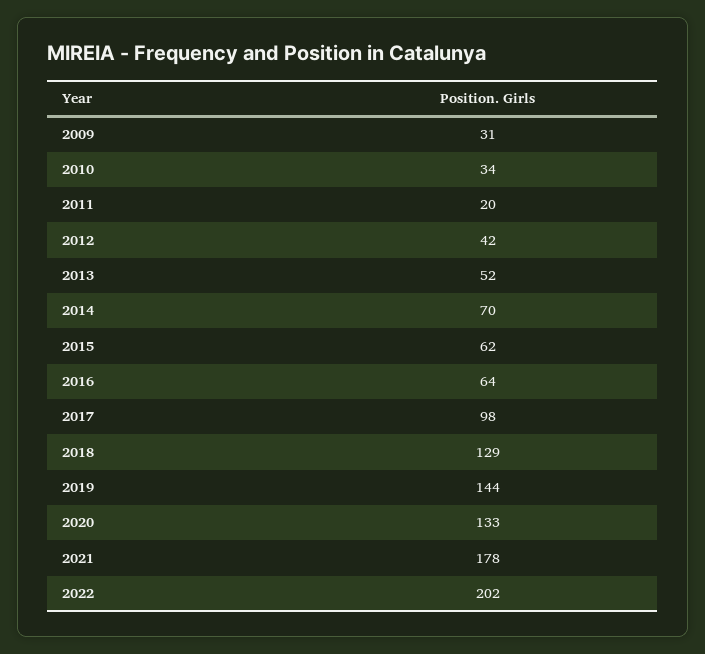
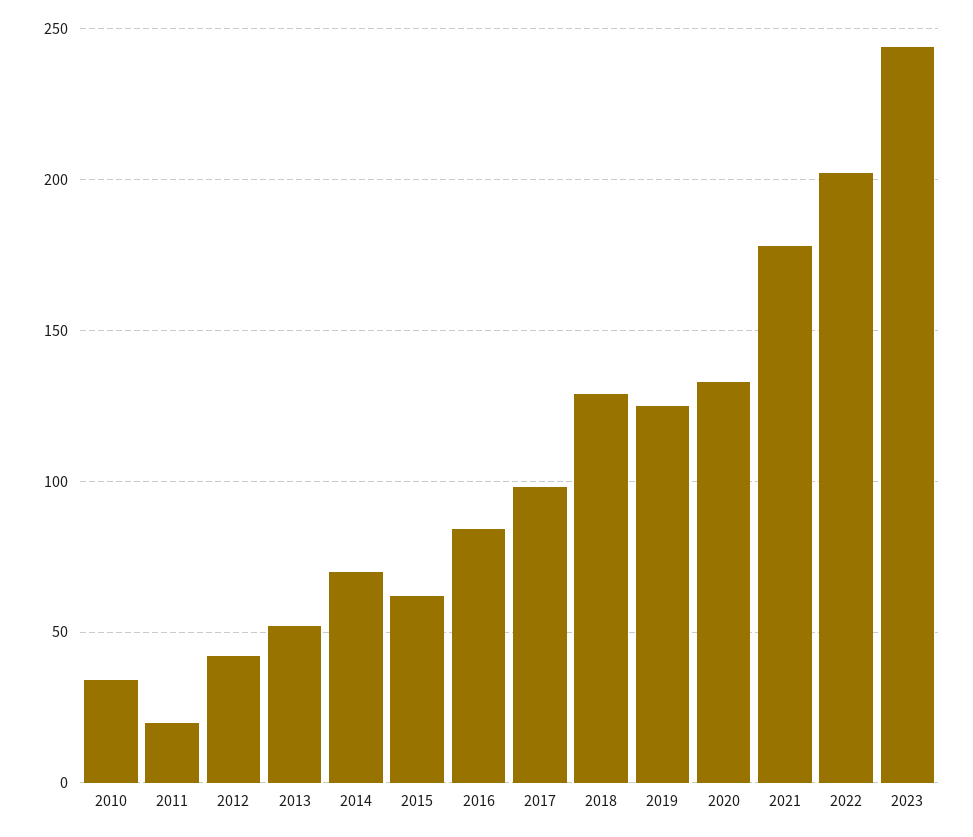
2009: 31 -> none
2016: 64 -> 85
2019: 144 -> 125
2023: none -> 245

